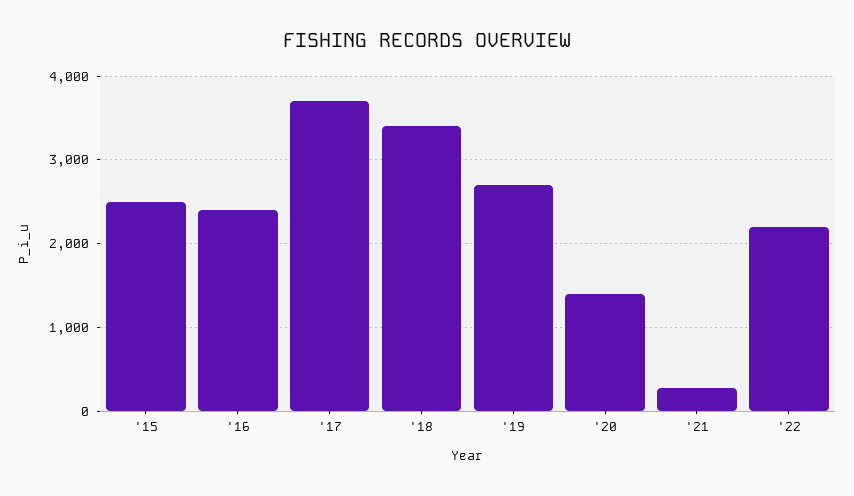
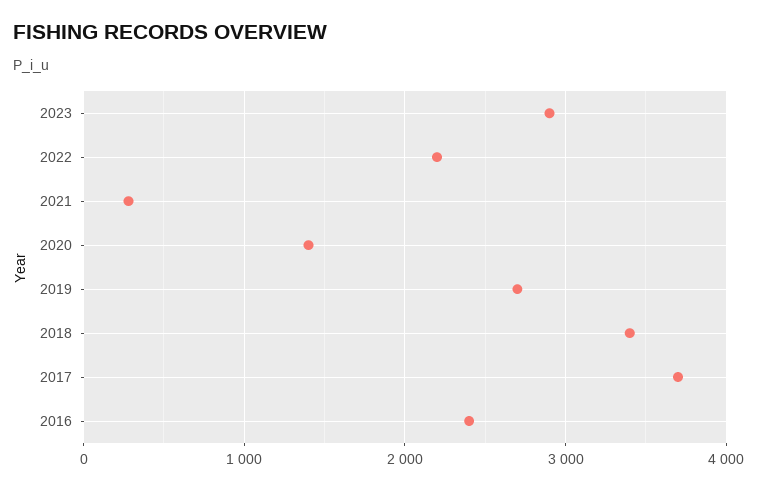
'15: 2500 -> none
2023: none -> 2900

